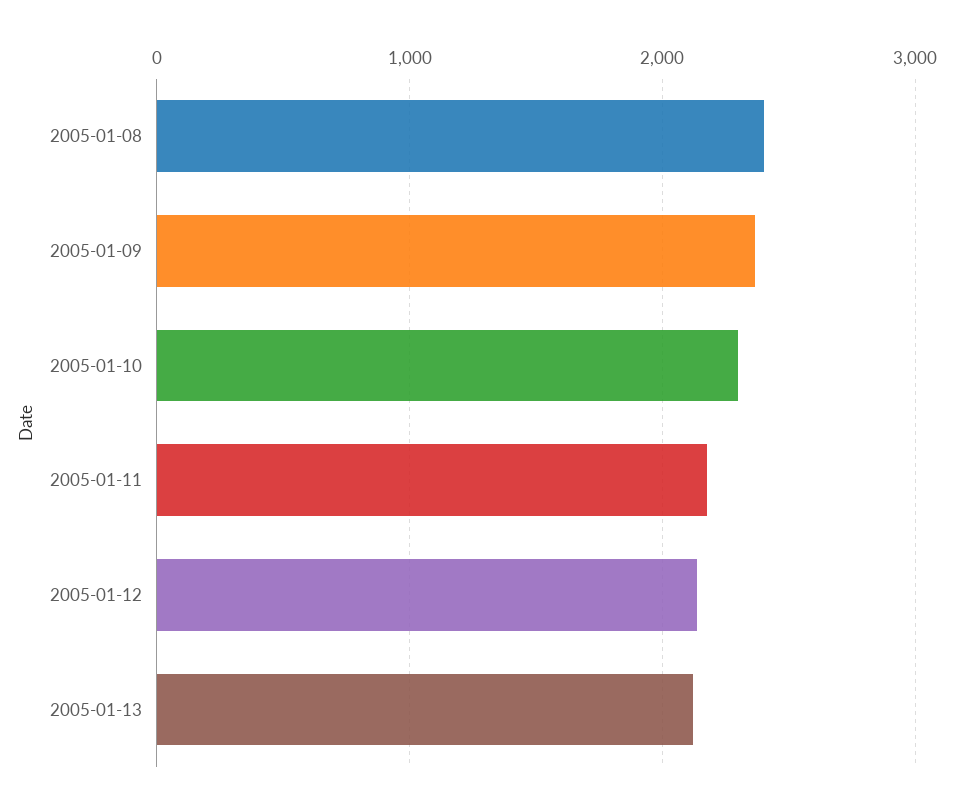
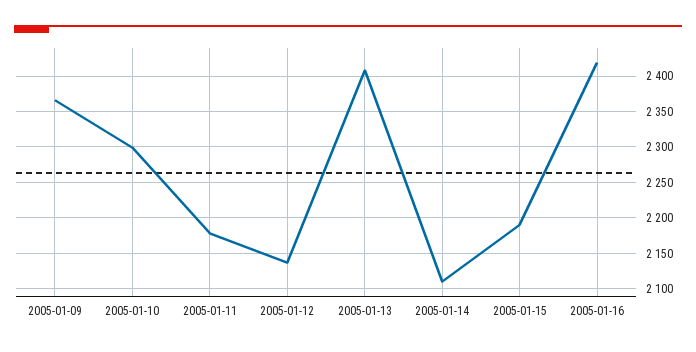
2005-01-08: 2400 -> none
2005-01-13: 2100 -> 2410
2005-01-14: none -> 2110
2005-01-15: none -> 2190
2005-01-16: none -> 2420

